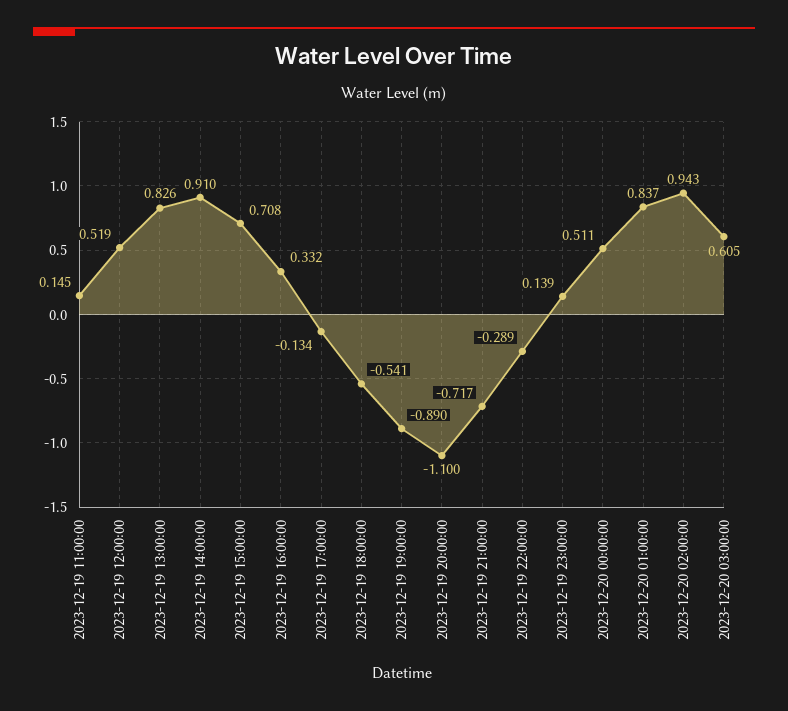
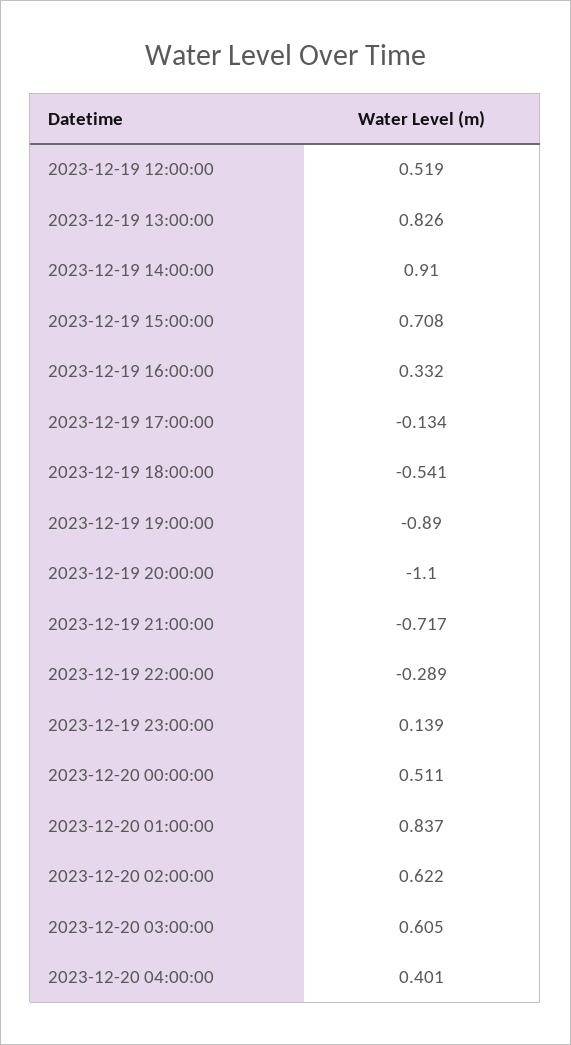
2023-12-19 11:00:00: 0.145 -> none
2023-12-20 02:00:00: 0.943 -> 0.622
2023-12-20 04:00:00: none -> 0.401

